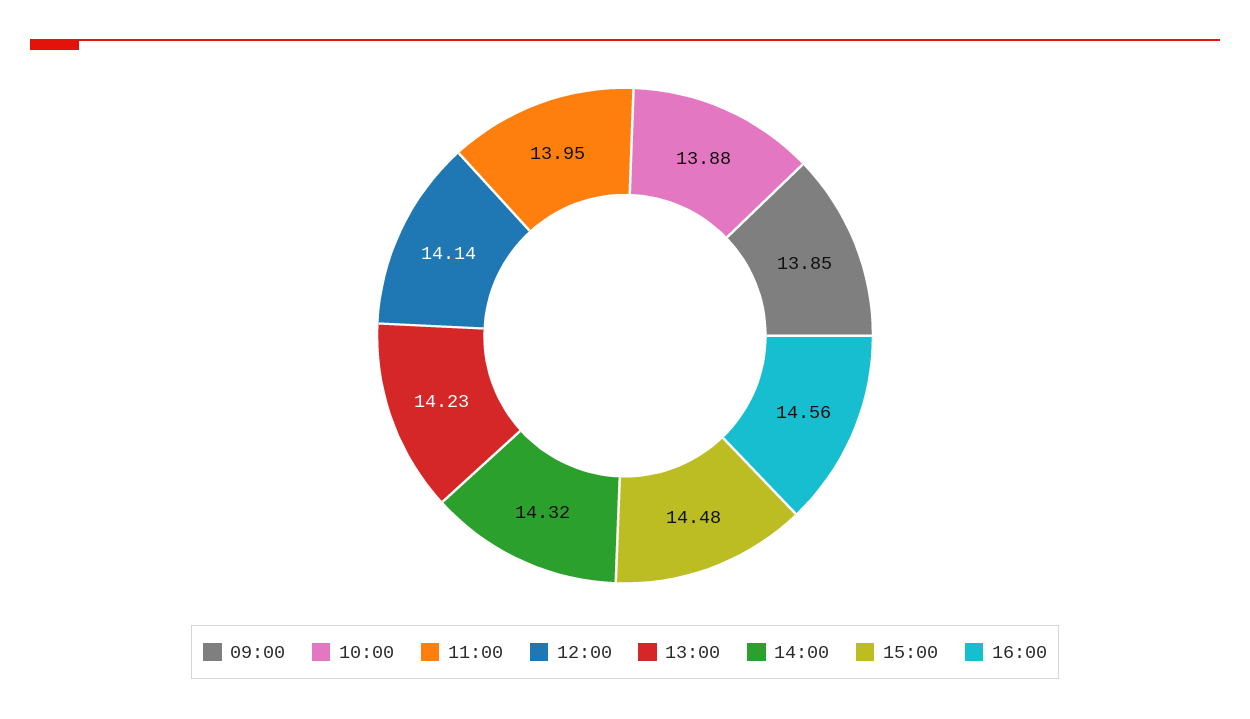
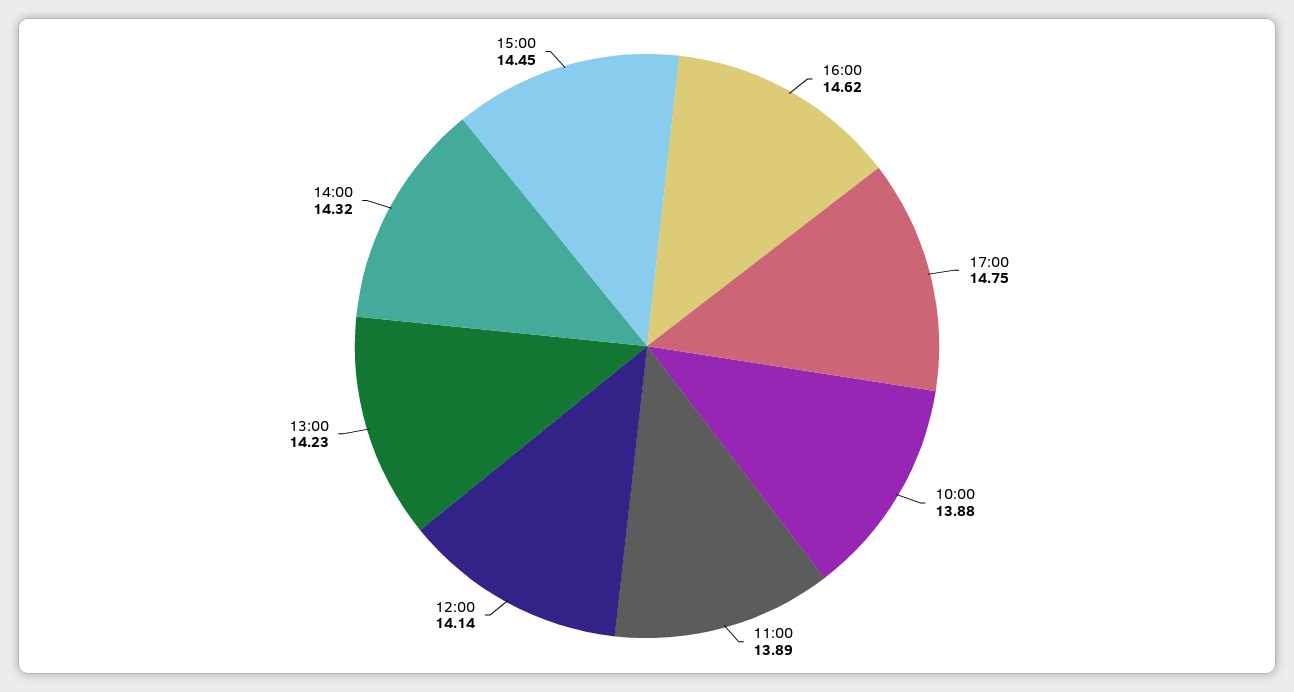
09:00: 13.85 -> none
11:00: 13.95 -> 13.89
15:00: 14.48 -> 14.45
16:00: 14.56 -> 14.62
17:00: none -> 14.75

